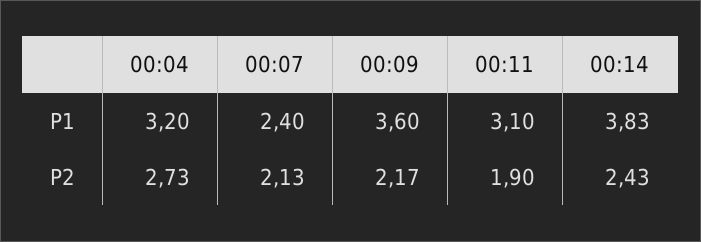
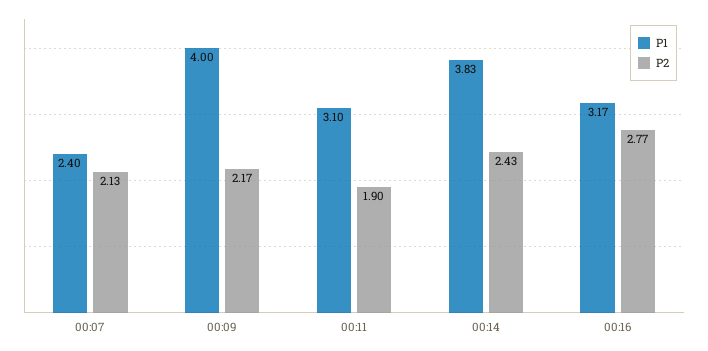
P1, 00:04: 3.2 -> none
P1, 00:09: 3.6 -> 4
P2, 00:04: 2.73 -> none
P1, 00:16: none -> 3.17
P2, 00:16: none -> 2.77

